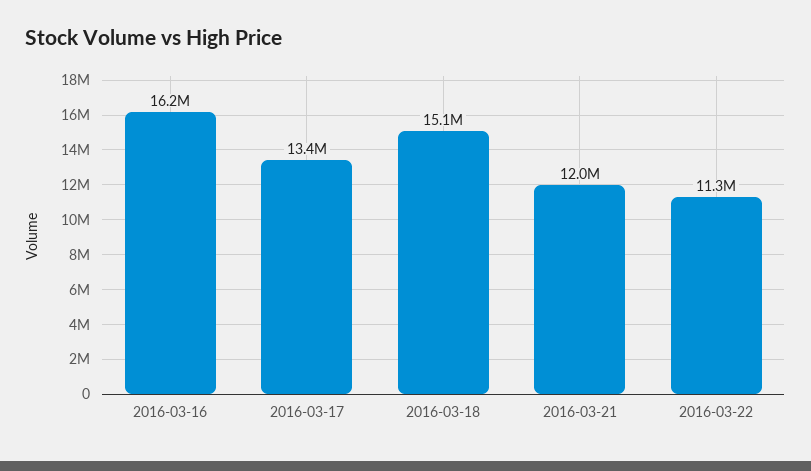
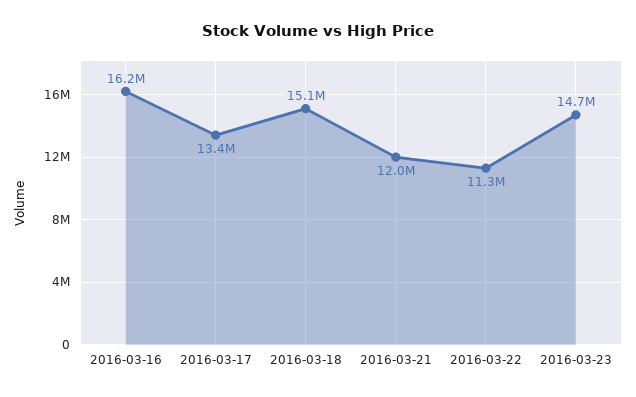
2016-03-23: none -> 14700000

